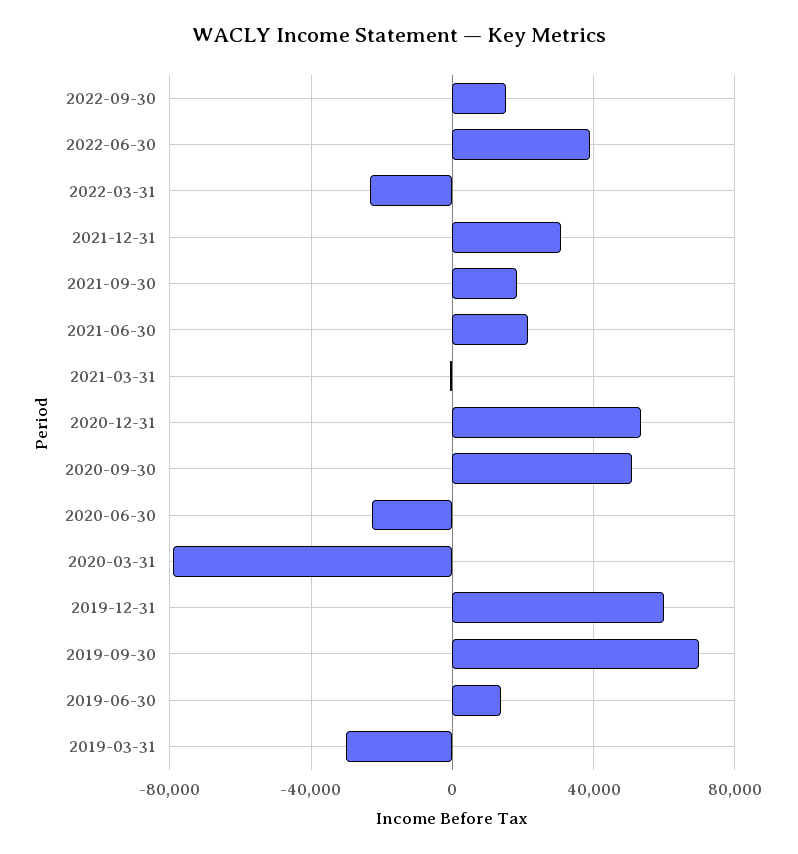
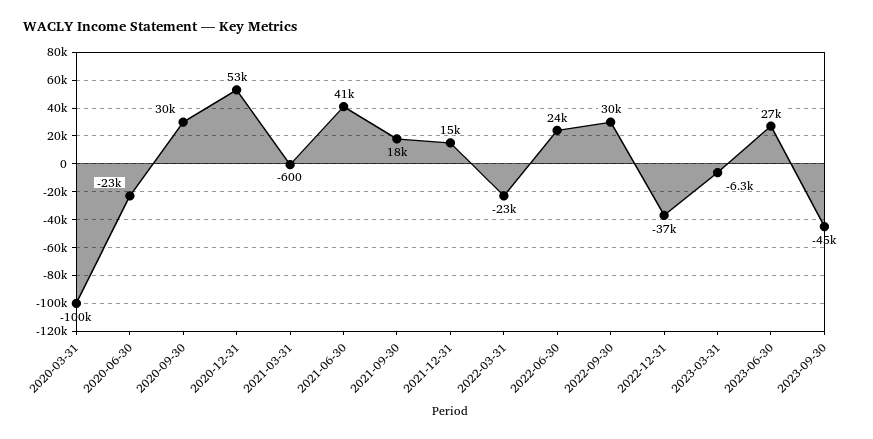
2022-09-30: 15000 -> 30000
2022-06-30: 40000 -> 24000
2021-12-31: 30000 -> 15000
2021-06-30: 20000 -> 41000
2020-09-30: 50000 -> 30000
2020-03-31: -80000 -> -100000
2019-12-31: 60000 -> none
2019-09-30: 70000 -> none
2019-06-30: 15000 -> none
2019-03-31: -30000 -> none
2022-12-31: none -> -37000
2023-03-31: none -> -6300
2023-06-30: none -> 27000
2023-09-30: none -> -45000

